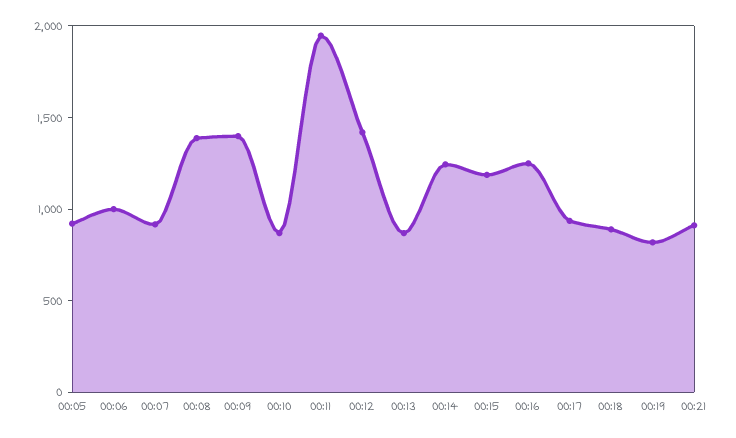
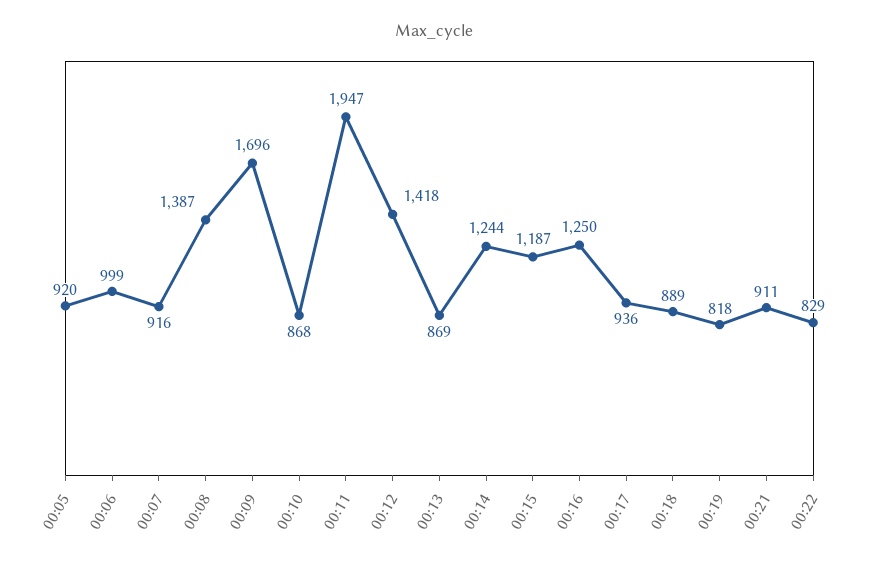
00:09: 1400 -> 1696
00:22: none -> 829

